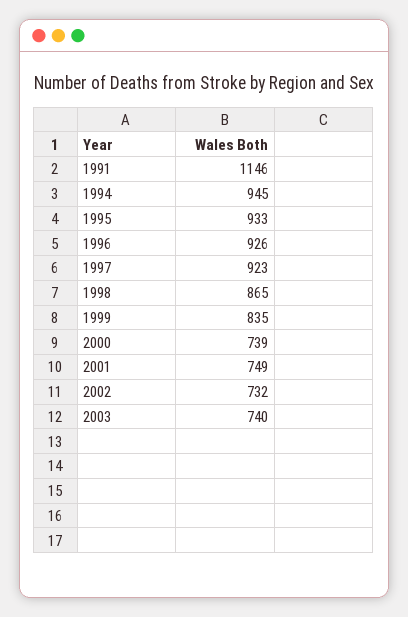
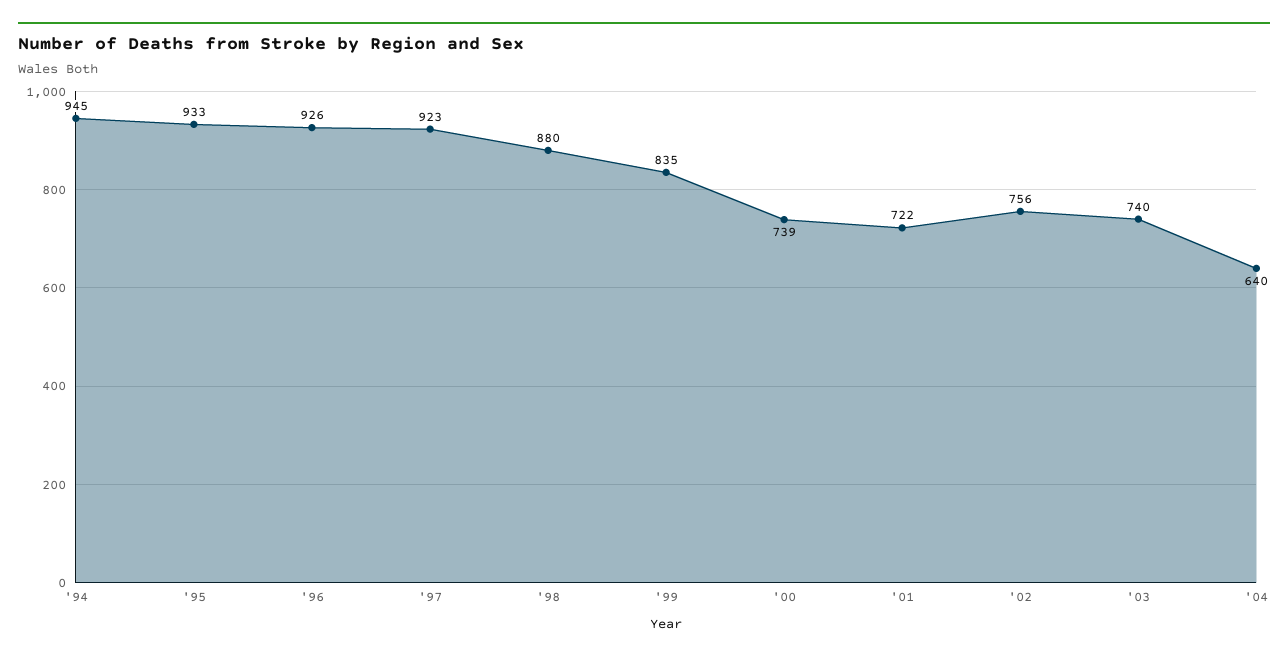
1991: 1146 -> none
1998: 865 -> 880
2001: 749 -> 722
2002: 732 -> 756
'04: none -> 640

